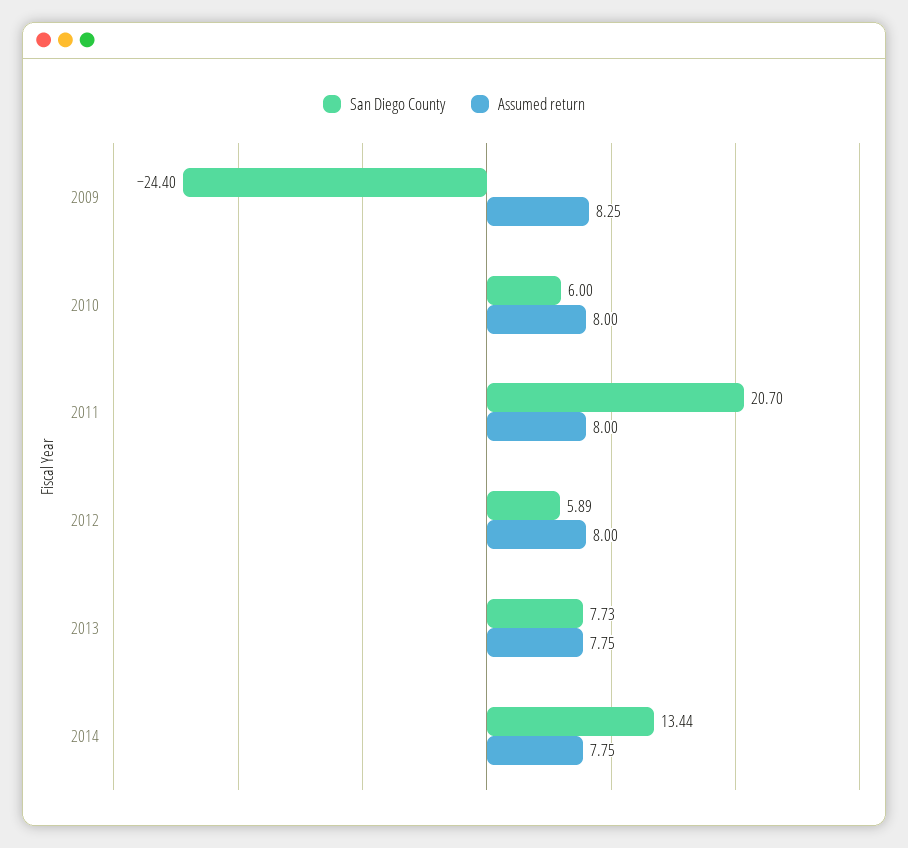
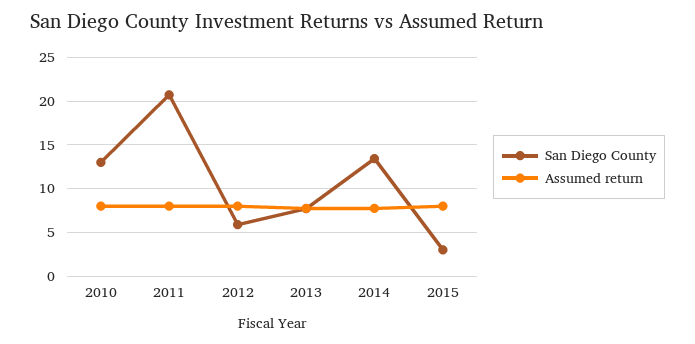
San Diego County, 2009: -24.4 -> none
Assumed return, 2009: 8.25 -> none
San Diego County, 2010: 6 -> 13
San Diego County, 2015: none -> 3
Assumed return, 2015: none -> 8

